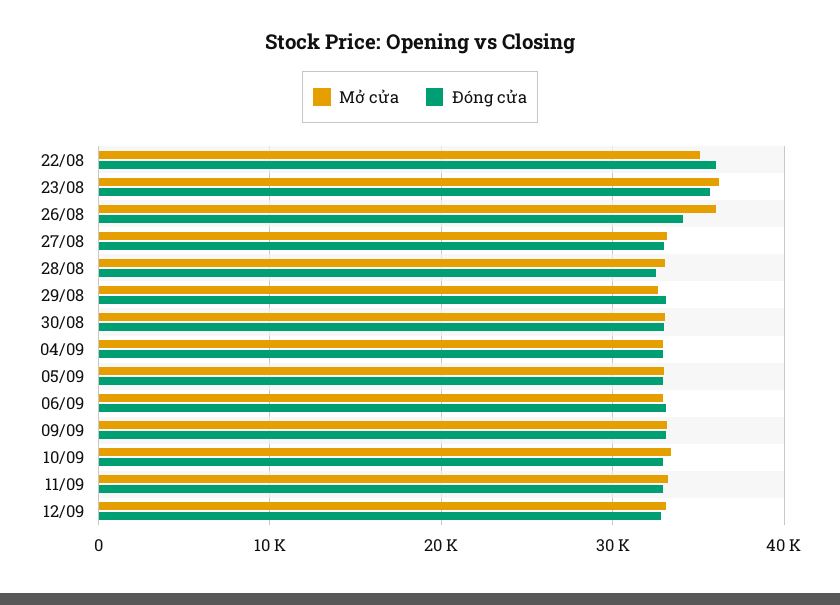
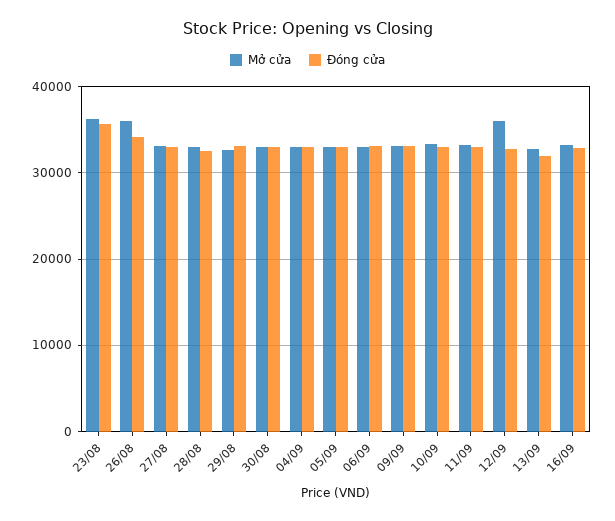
Mở cửa, 22/08: 35000 -> none
Đóng cửa, 22/08: 36000 -> none
Mở cửa, 12/09: 33000 -> 36000
Mở cửa, 13/09: none -> 33000
Đóng cửa, 13/09: none -> 32000
Mở cửa, 16/09: none -> 33000
Đóng cửa, 16/09: none -> 33000

